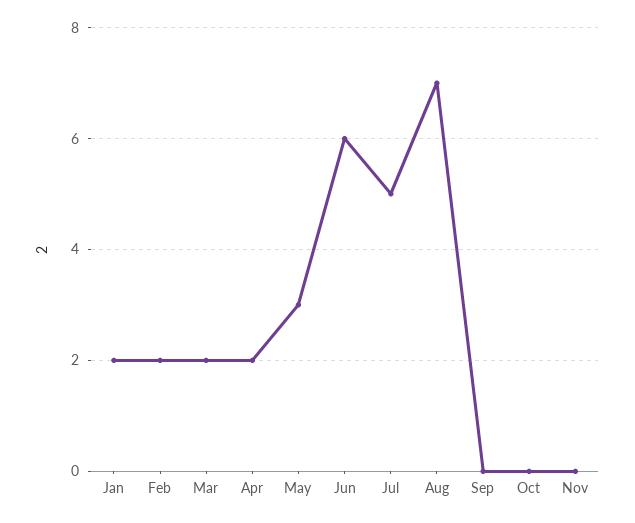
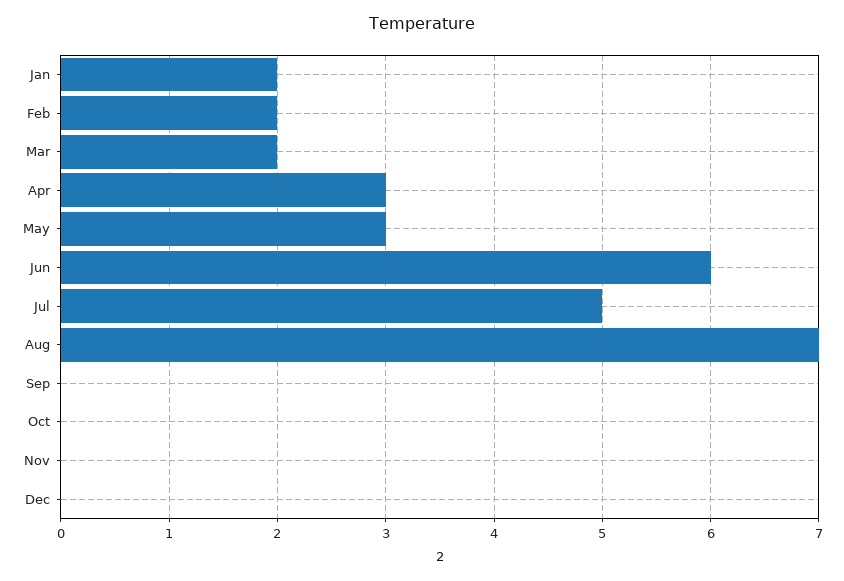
Apr: 2 -> 3
Dec: none -> 0

